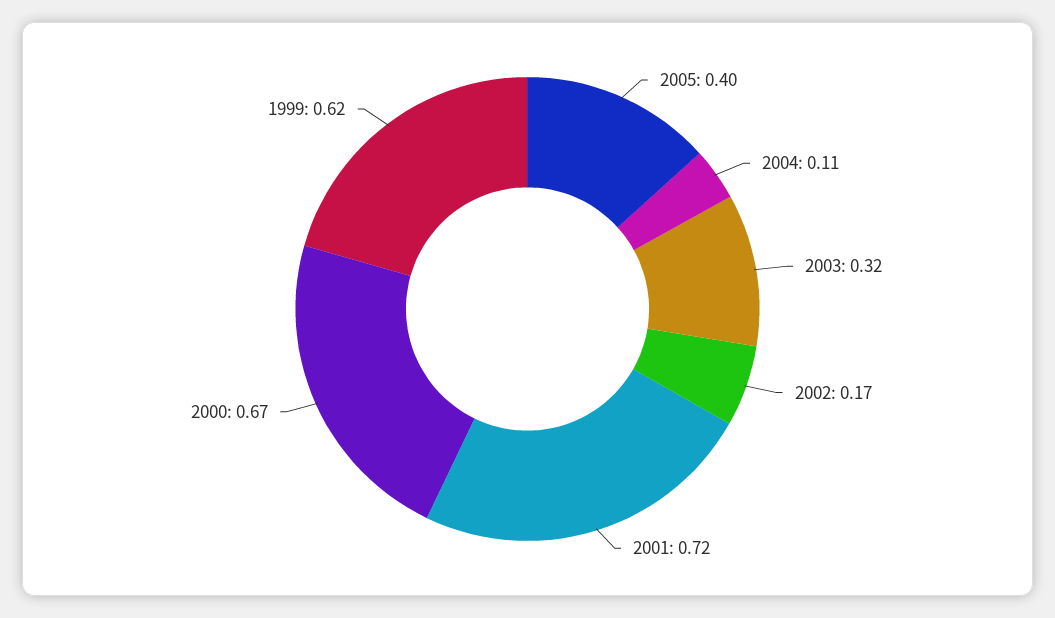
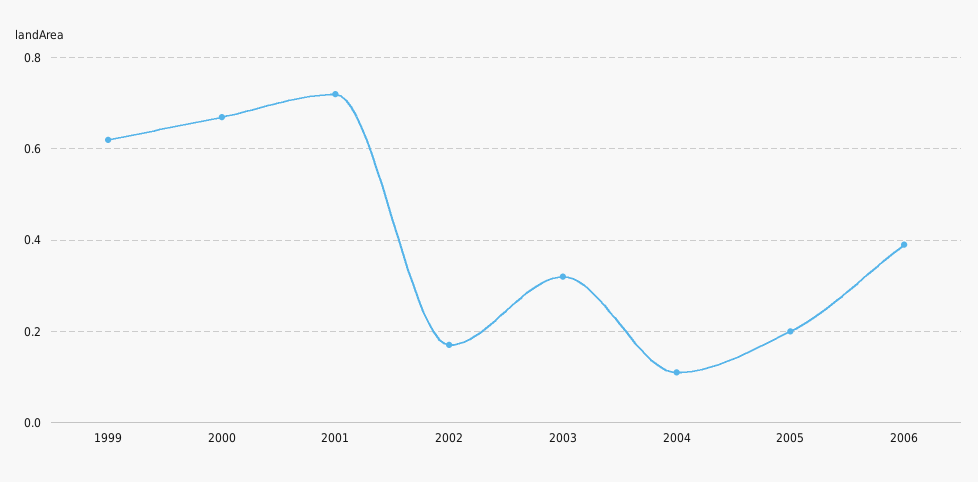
2005: 0.4 -> 0.2
2006: none -> 0.4

